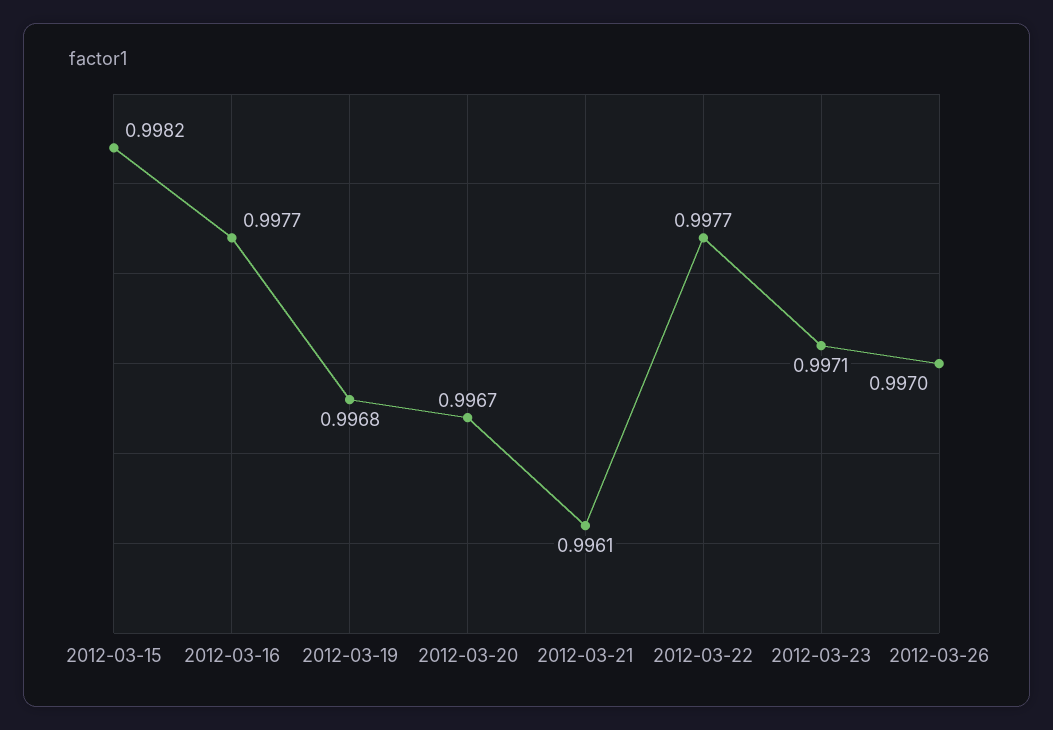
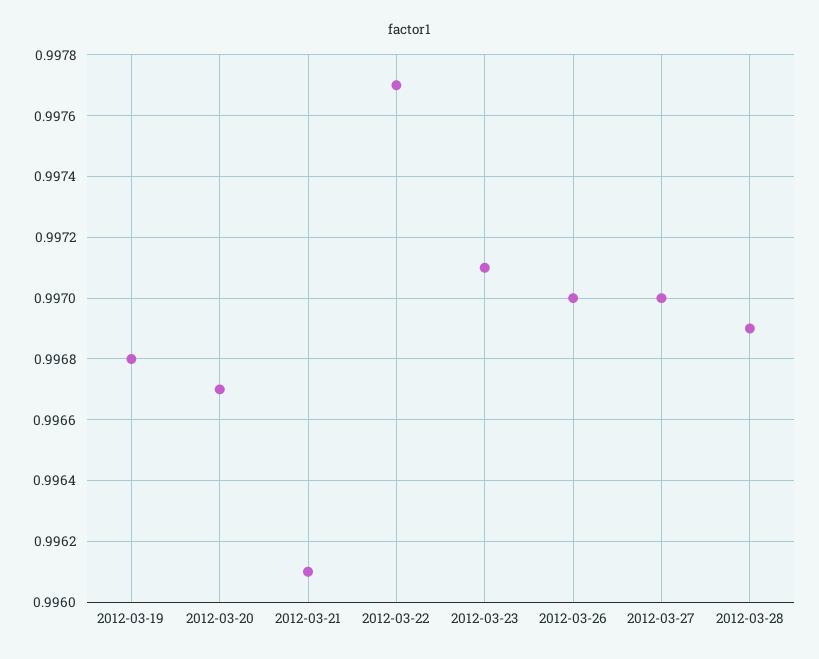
2012-03-15: 0.9982 -> none
2012-03-16: 0.9977 -> none
2012-03-27: none -> 0.997
2012-03-28: none -> 0.9969

